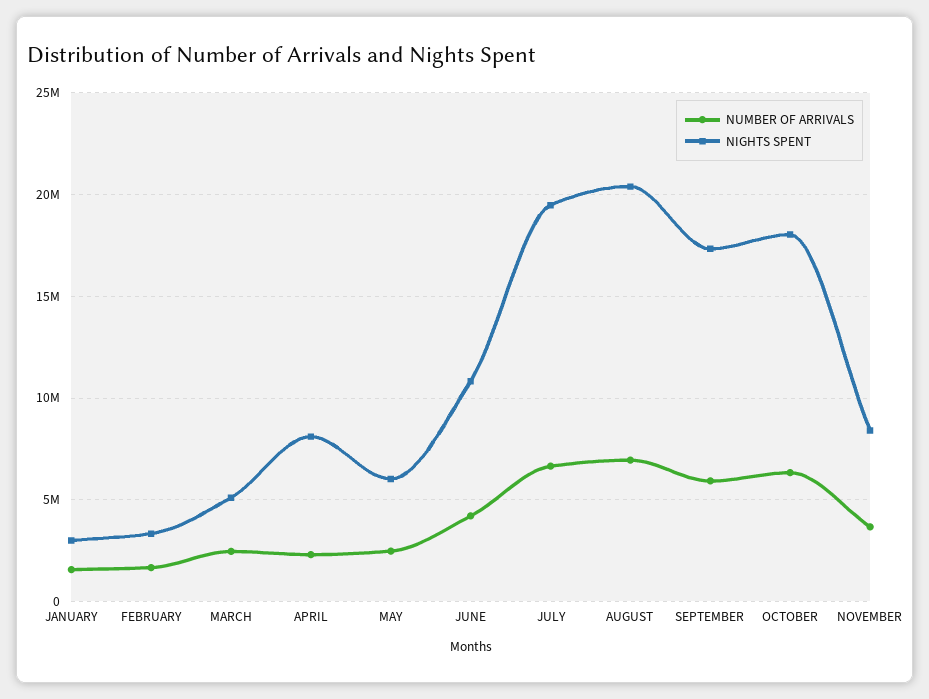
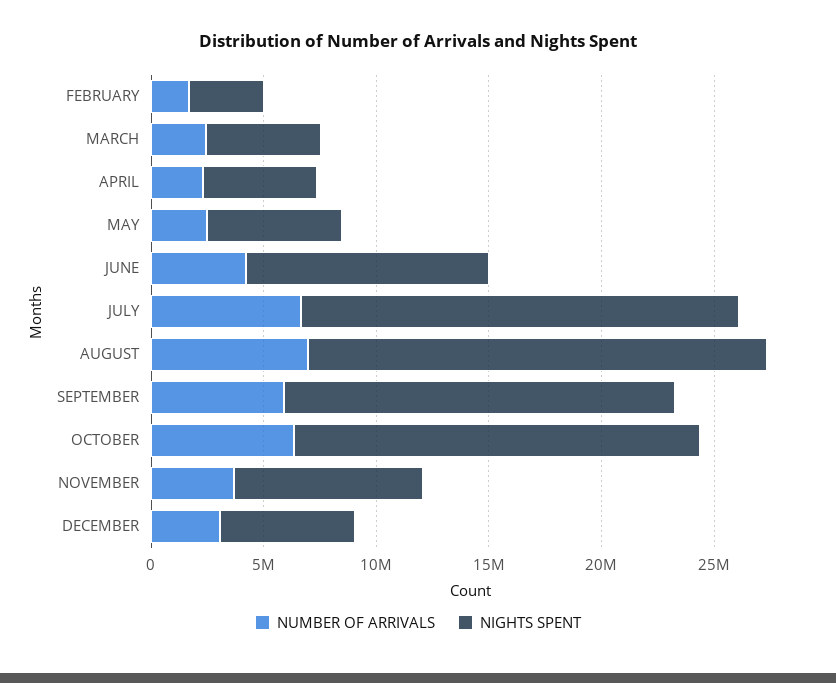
NUMBER OF ARRIVALS, JANUARY: 1500000 -> none
NIGHTS SPENT, JANUARY: 3000000 -> none
NIGHTS SPENT, APRIL: 8000000 -> 5000000
NUMBER OF ARRIVALS, DECEMBER: none -> 3000000
NIGHTS SPENT, DECEMBER: none -> 6000000

